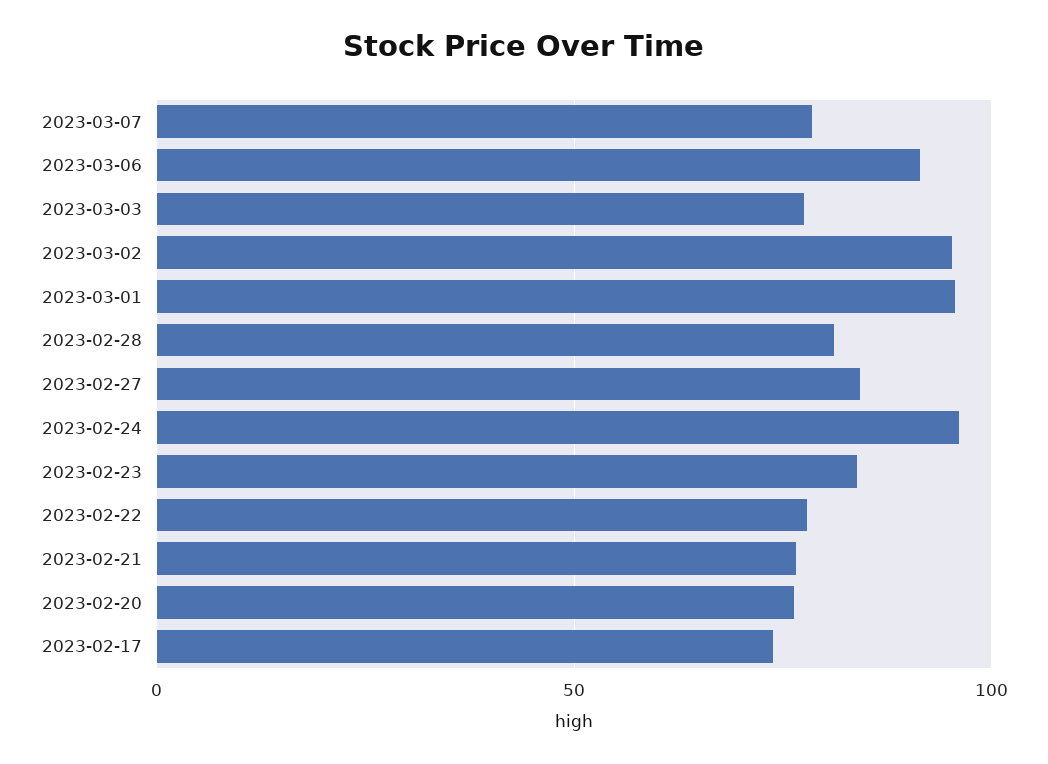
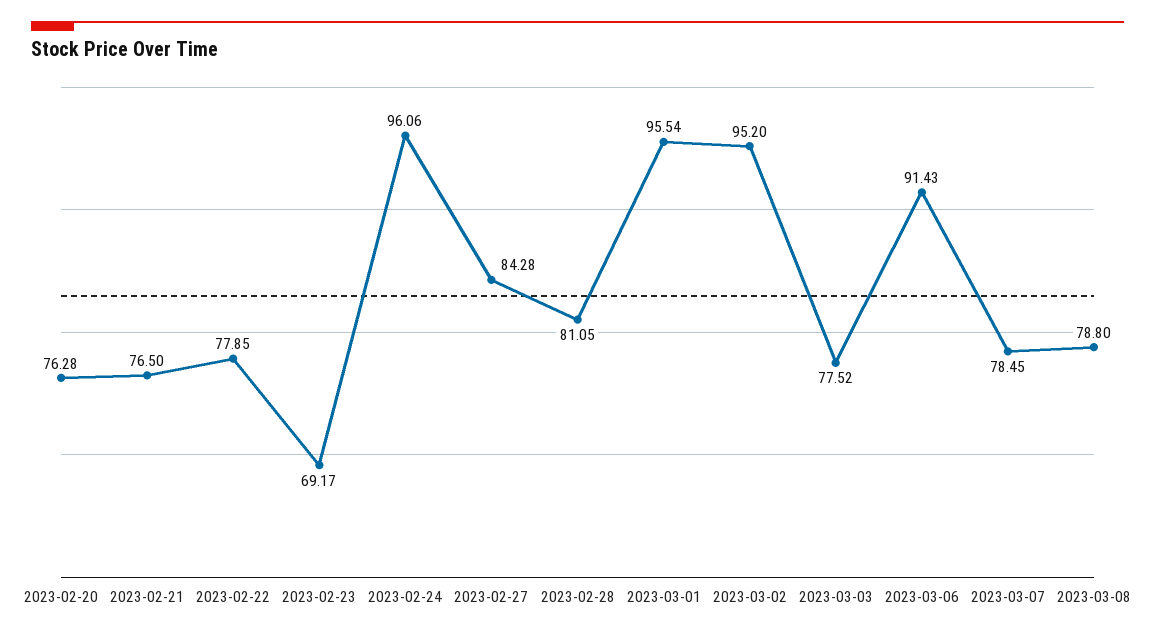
2023-02-23: 85 -> 69.17
2023-02-17: 75 -> none
2023-03-08: none -> 78.8

